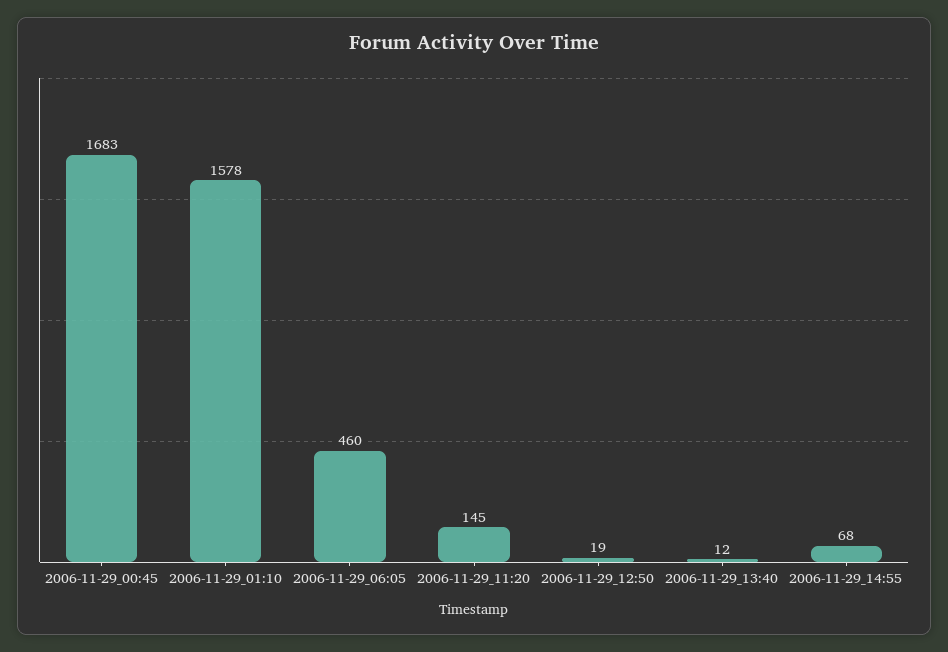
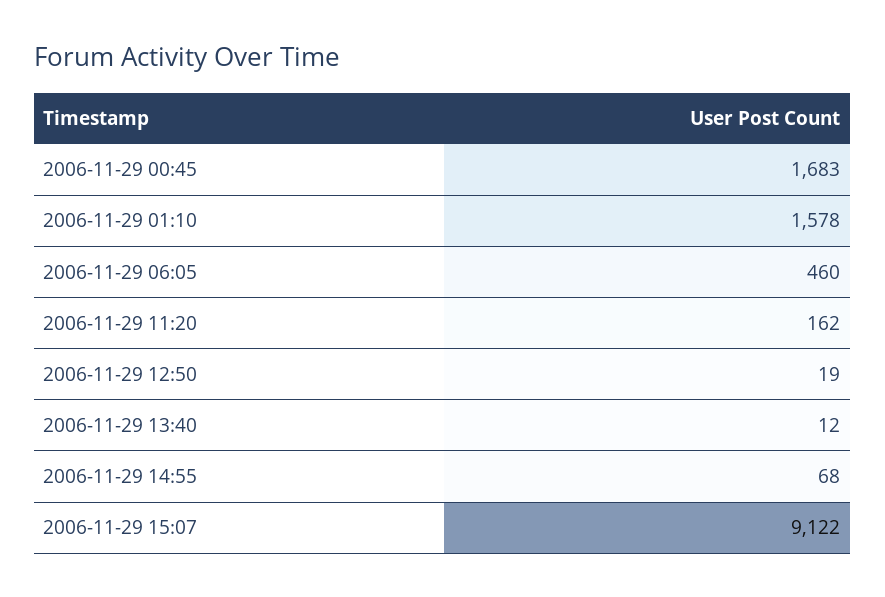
2006-11-29_11:20: 145 -> 162
2006-11-29 15:07: none -> 9122

